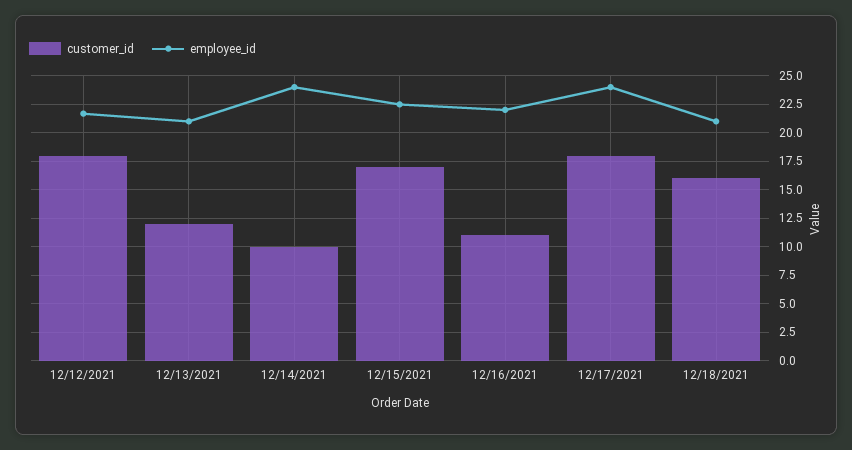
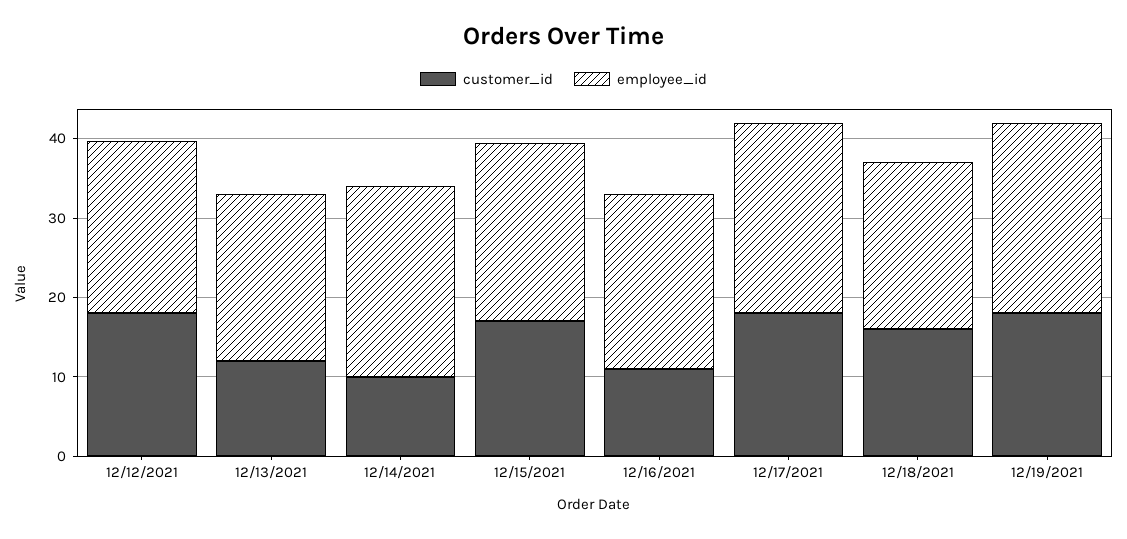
customer_id, 12/19/2021: none -> 18
employee_id, 12/19/2021: none -> 24

